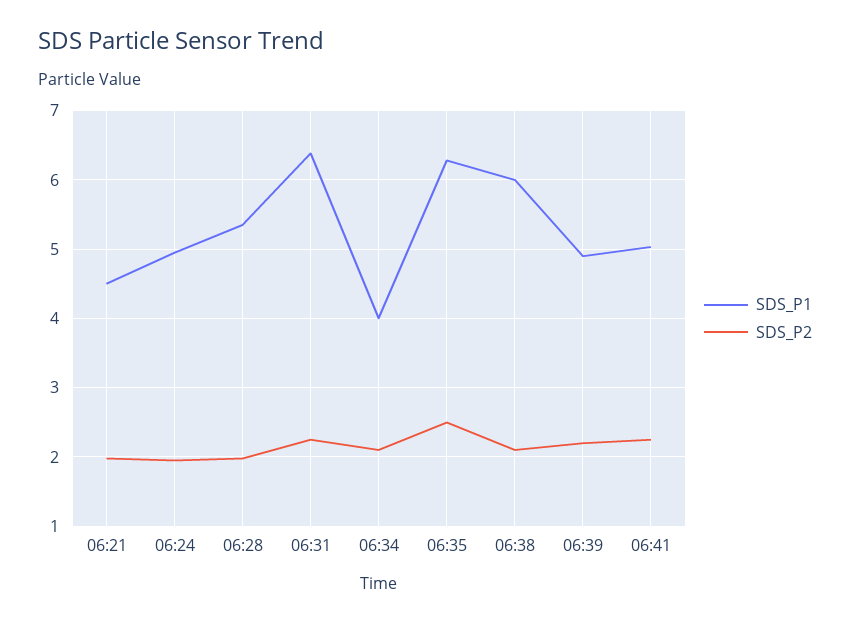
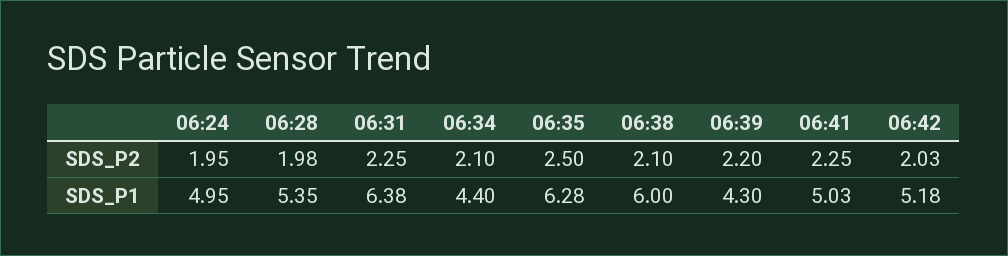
SDS_P1, 06:21: 4.5 -> none
SDS_P2, 06:21: 2 -> none
SDS_P1, 06:34: 4 -> 4.4
SDS_P1, 06:39: 4.9 -> 4.3
SDS_P2, 06:42: none -> 2.03
SDS_P1, 06:42: none -> 5.18

